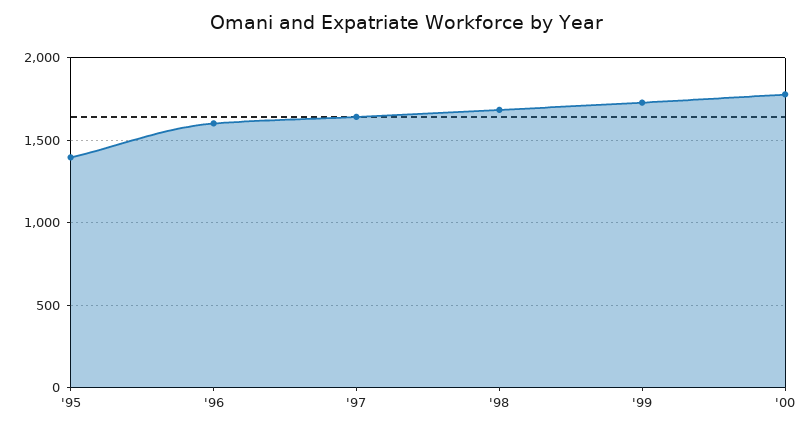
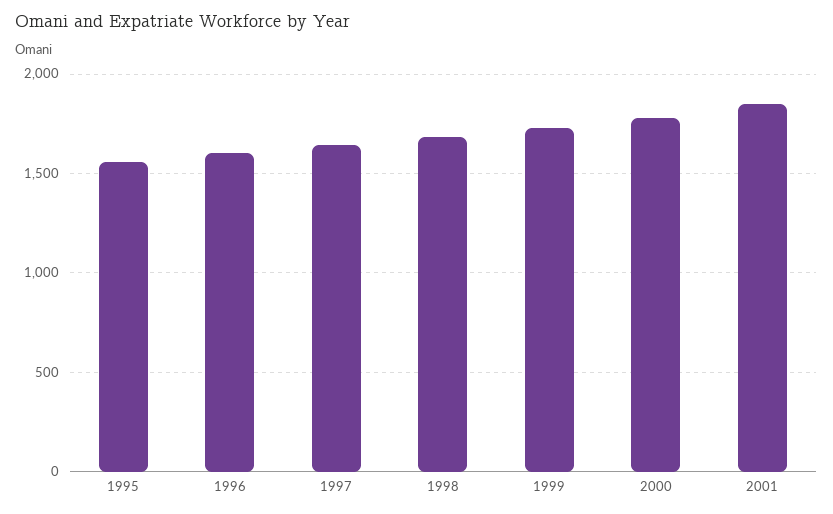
'95: 1400 -> 1550
2001: none -> 1850

